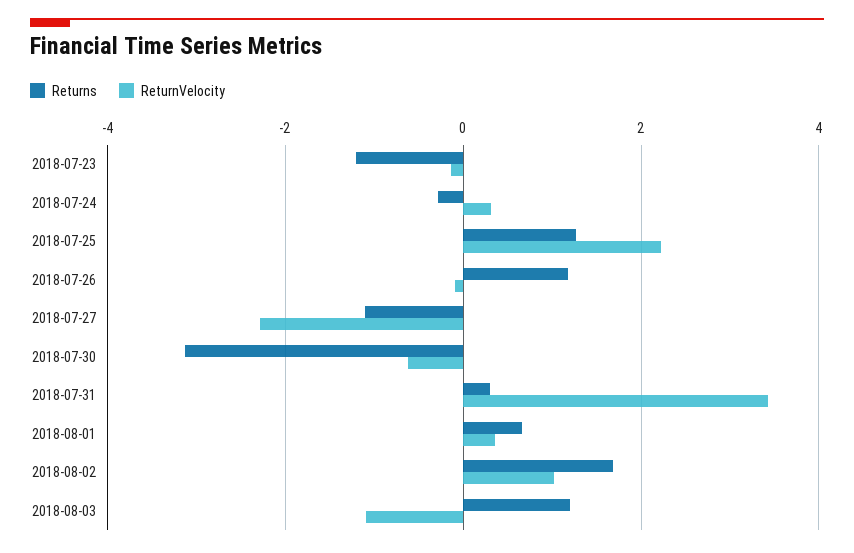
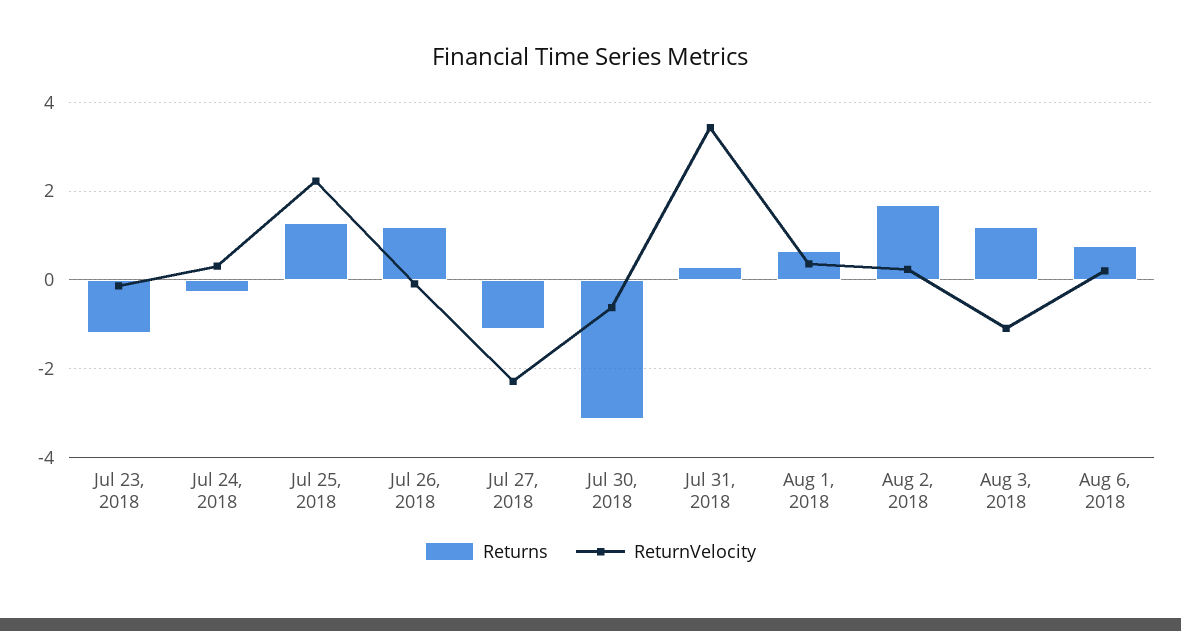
ReturnVelocity, 2018-08-02: 1 -> 0.2
Returns, Aug 6, 2018: none -> 0.8
ReturnVelocity, Aug 6, 2018: none -> 0.2

